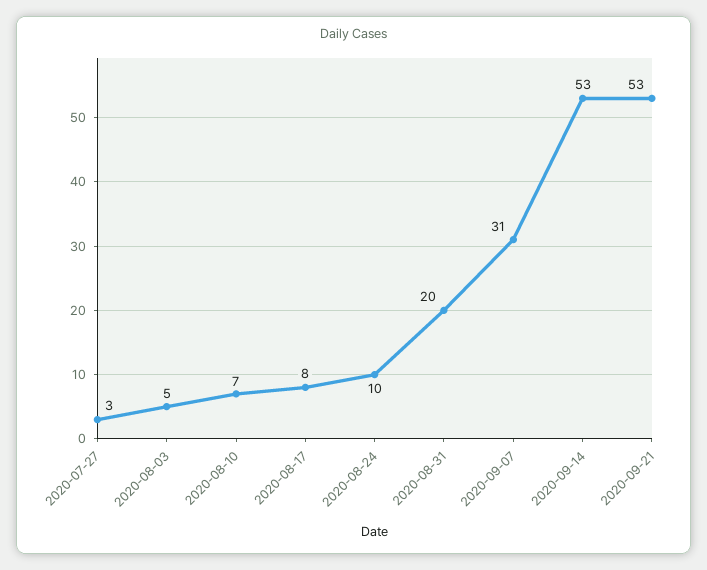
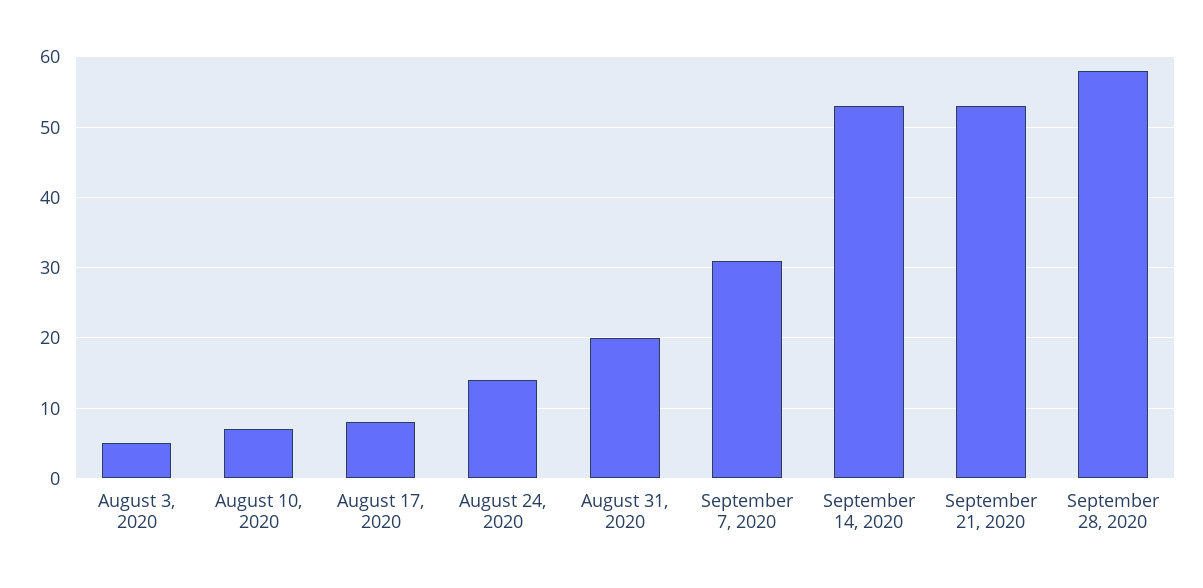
2020-07-27: 3 -> none
2020-08-24: 10 -> 14
September 28, 2020: none -> 58

